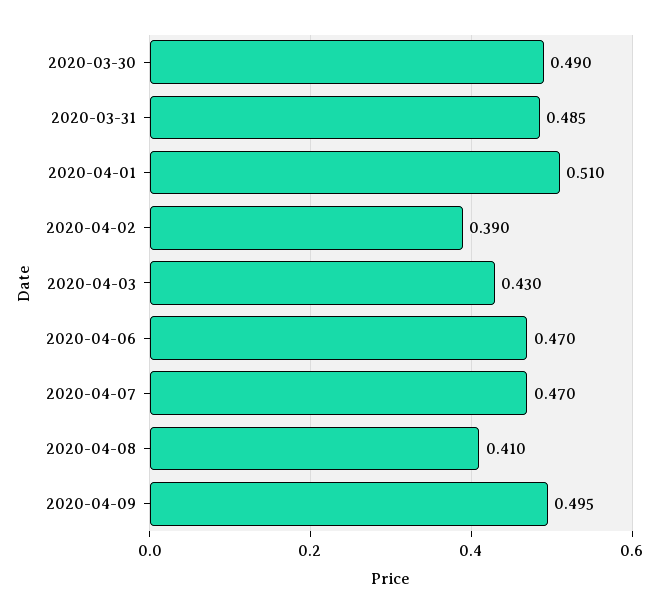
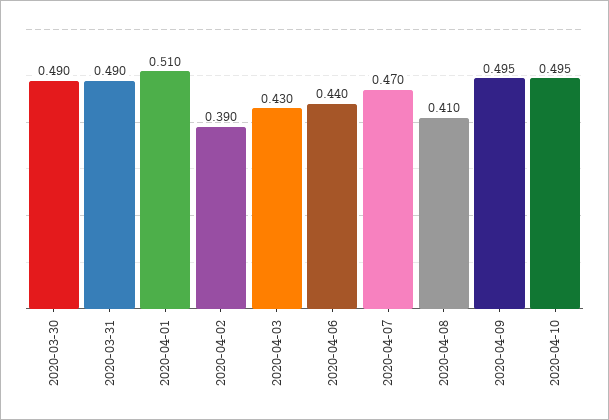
2020-03-31: 0.485 -> 0.49
2020-04-06: 0.47 -> 0.44
2020-04-10: none -> 0.495

